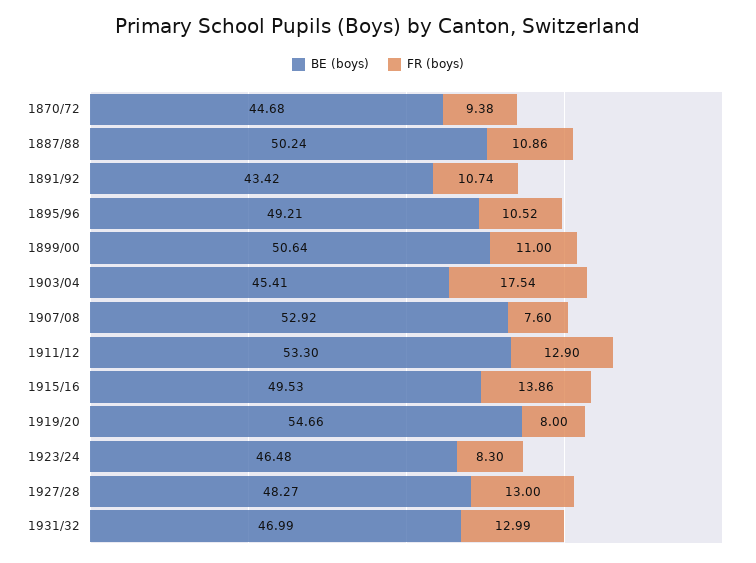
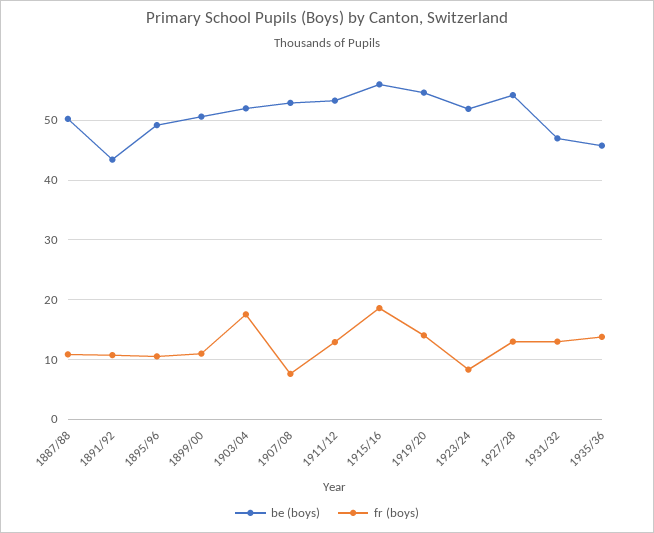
BE (boys), 1870/72: 44.68 -> none
FR (boys), 1870/72: 9.38 -> none
BE (boys), 1903/04: 45.41 -> 52
BE (boys), 1915/16: 49.53 -> 56
FR (boys), 1915/16: 13.86 -> 18
FR (boys), 1919/20: 8 -> 14
BE (boys), 1923/24: 46.48 -> 52
BE (boys), 1927/28: 48.27 -> 54
BE (boys), 1935/36: none -> 46
FR (boys), 1935/36: none -> 14

